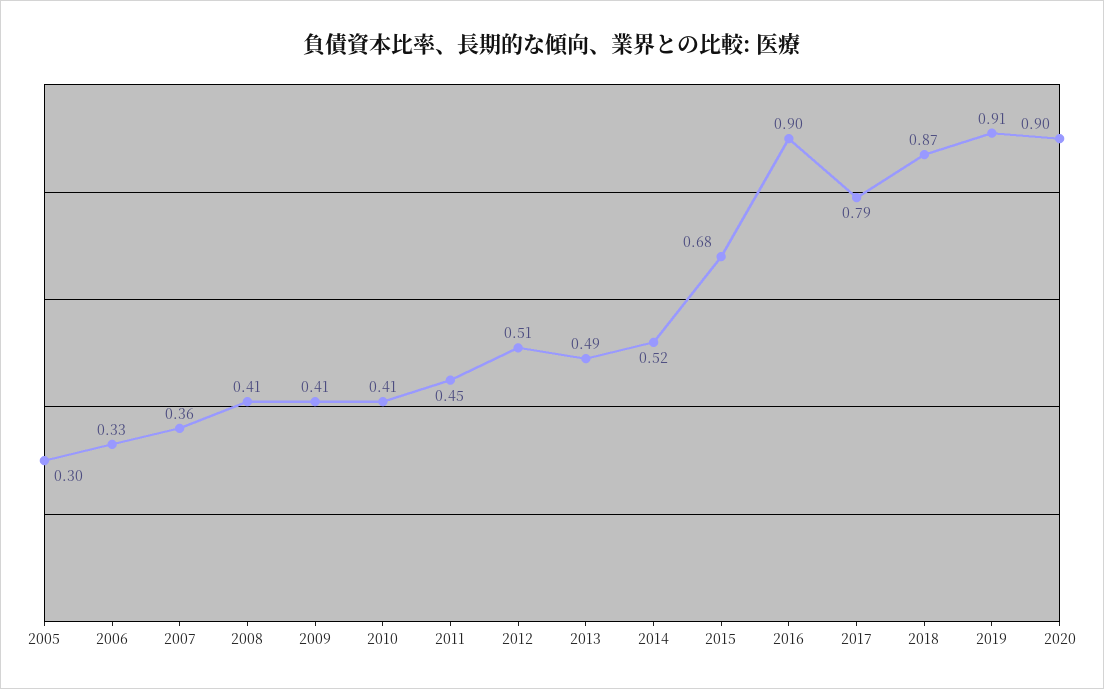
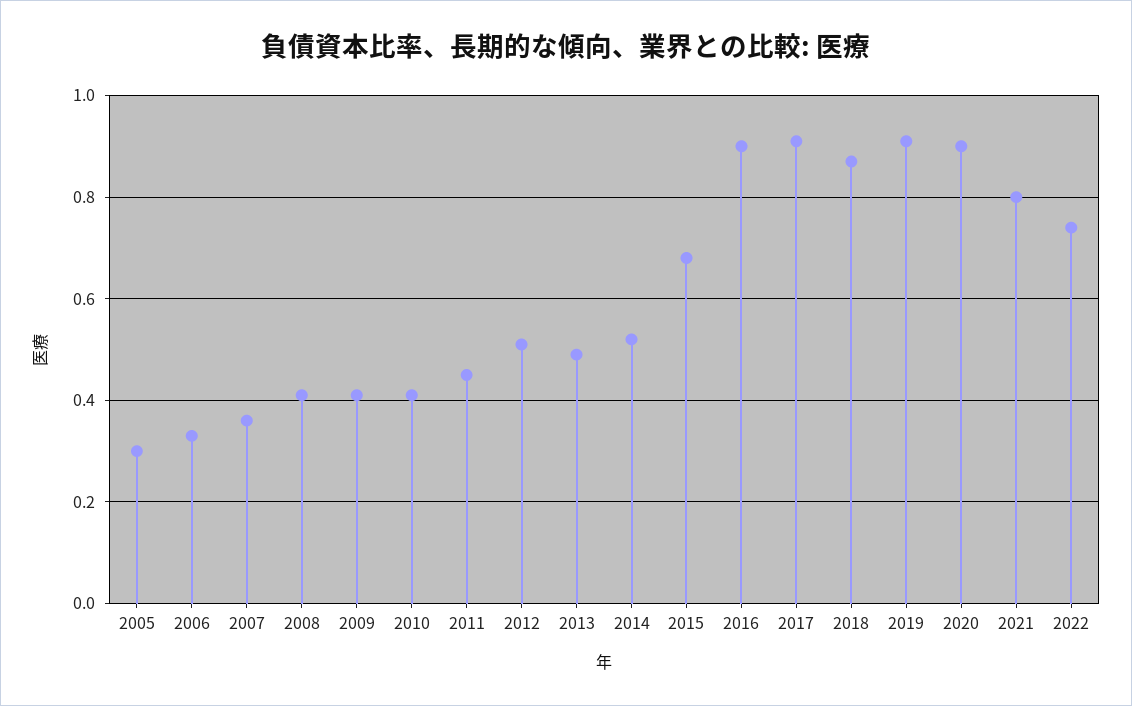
2017: 0.79 -> 0.9
2021: none -> 0.8
2022: none -> 0.75

